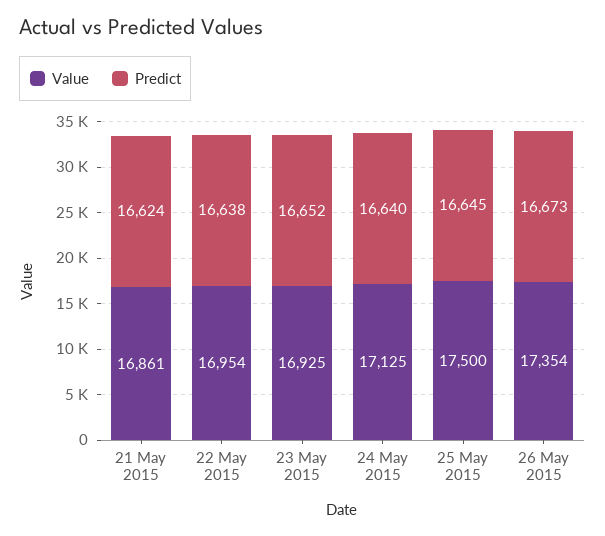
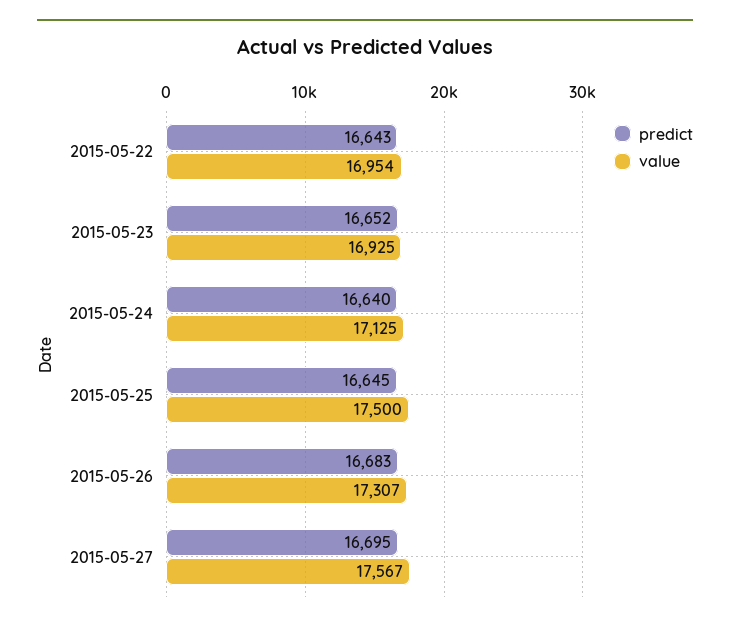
Value, 21 May 2015: 16861 -> none
Predict, 21 May 2015: 16624 -> none
Predict, 22 May 2015: 16638 -> 16643
Value, 26 May 2015: 17354 -> 17307
Predict, 26 May 2015: 16673 -> 16683
Predict, 2015-05-27: none -> 16695
Value, 2015-05-27: none -> 17567

